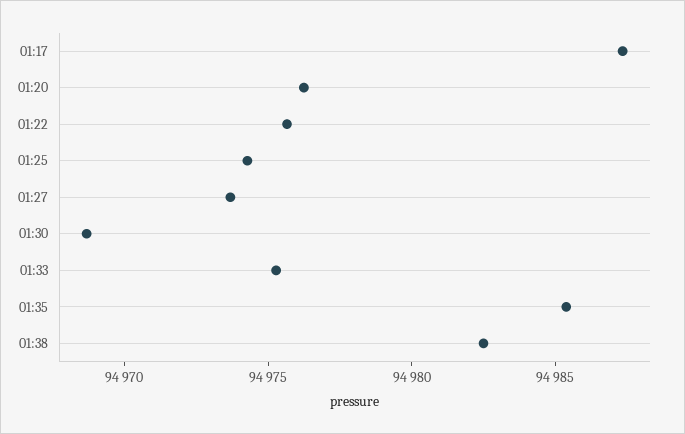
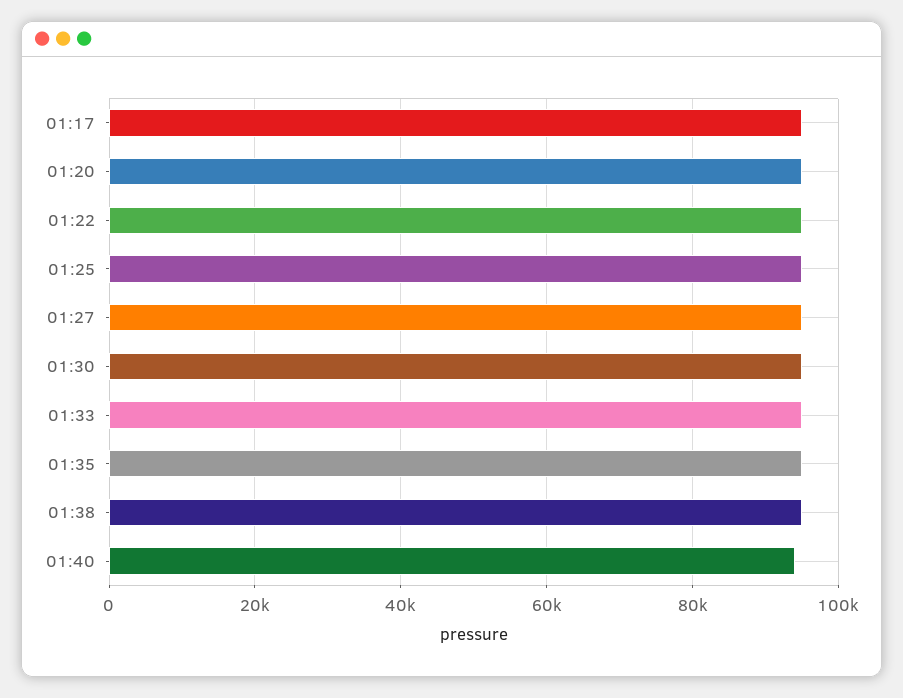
01:40: none -> 94000

